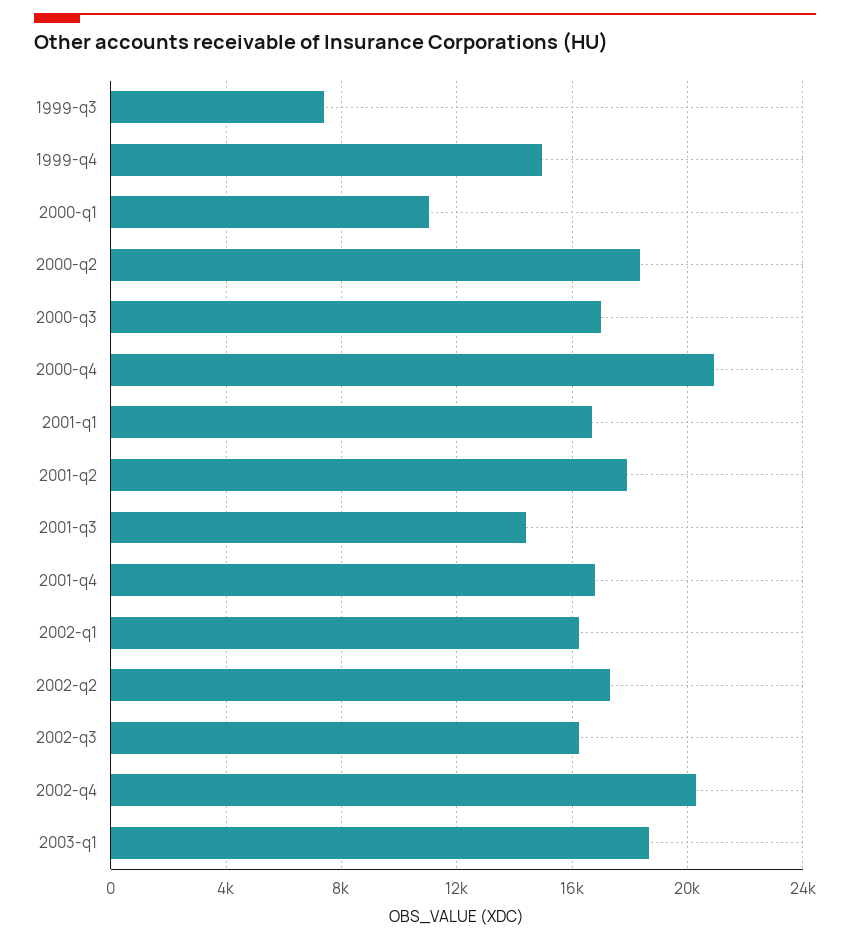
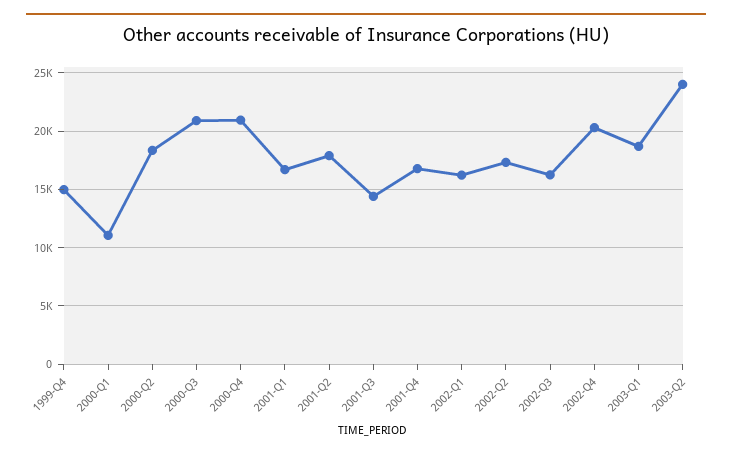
1999-q3: 7500 -> none
2000-q3: 17000 -> 21000
2003-Q2: none -> 24000

